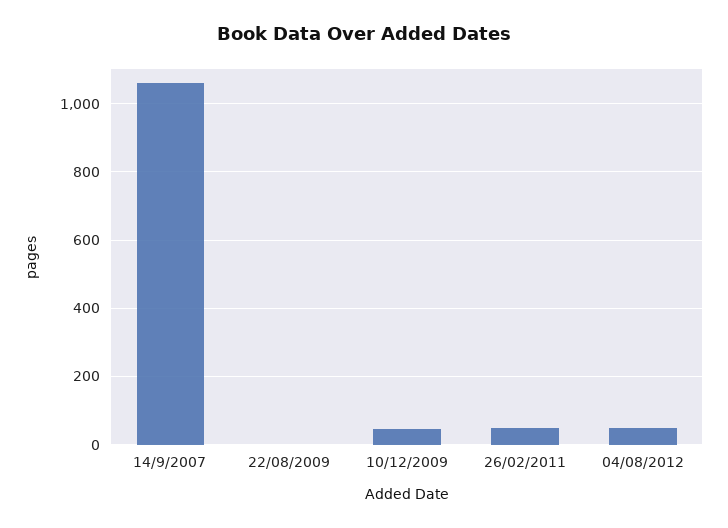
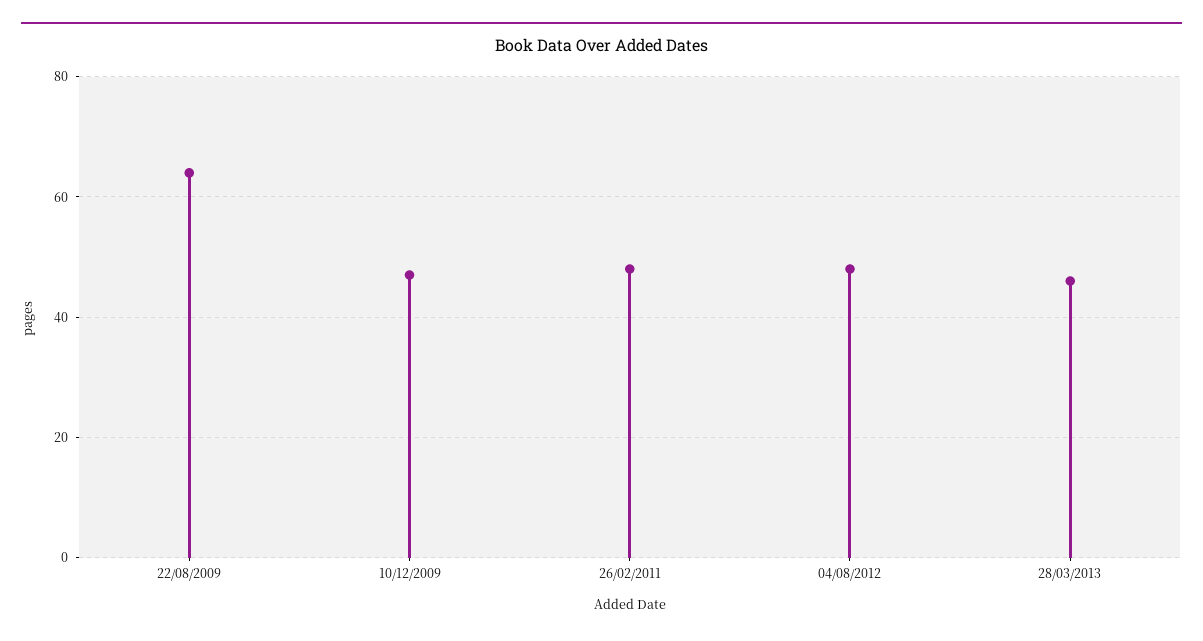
14/9/2007: 1060 -> none
22/08/2009: 0 -> 65
28/03/2013: none -> 45

